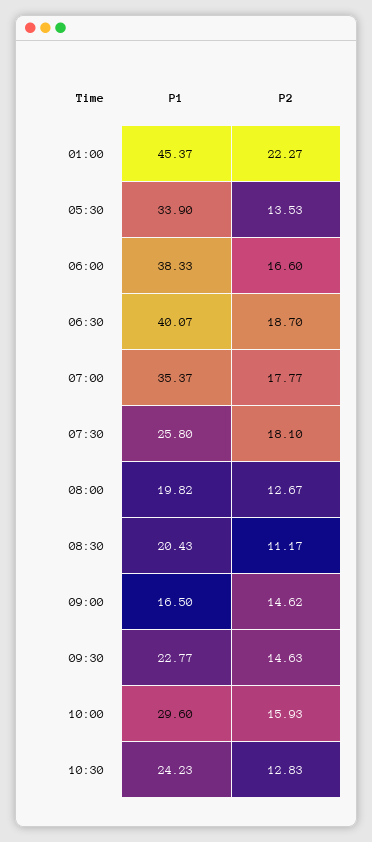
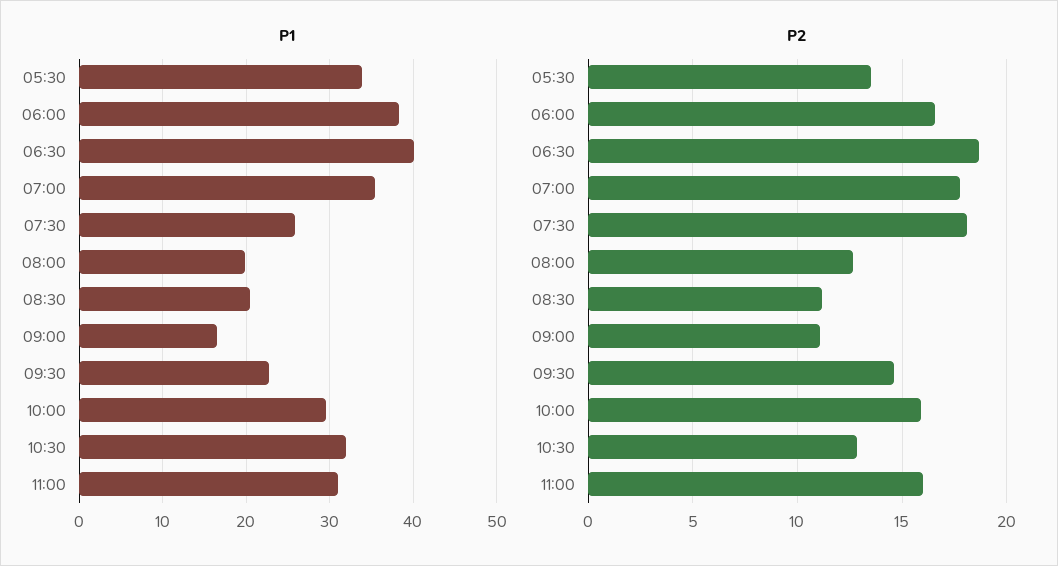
P1, 01:00: 45.37 -> none
P2, 01:00: 22.27 -> none
P2, 09:00: 14.62 -> 11
P1, 10:30: 24.23 -> 32
P1, 11:00: none -> 31
P2, 11:00: none -> 16

